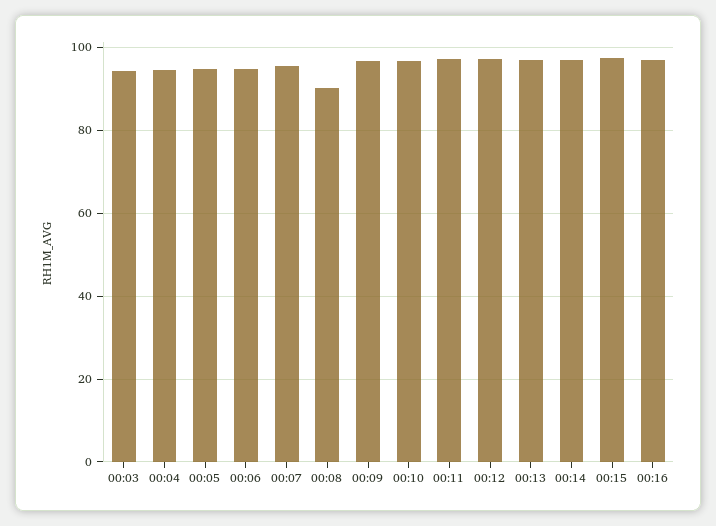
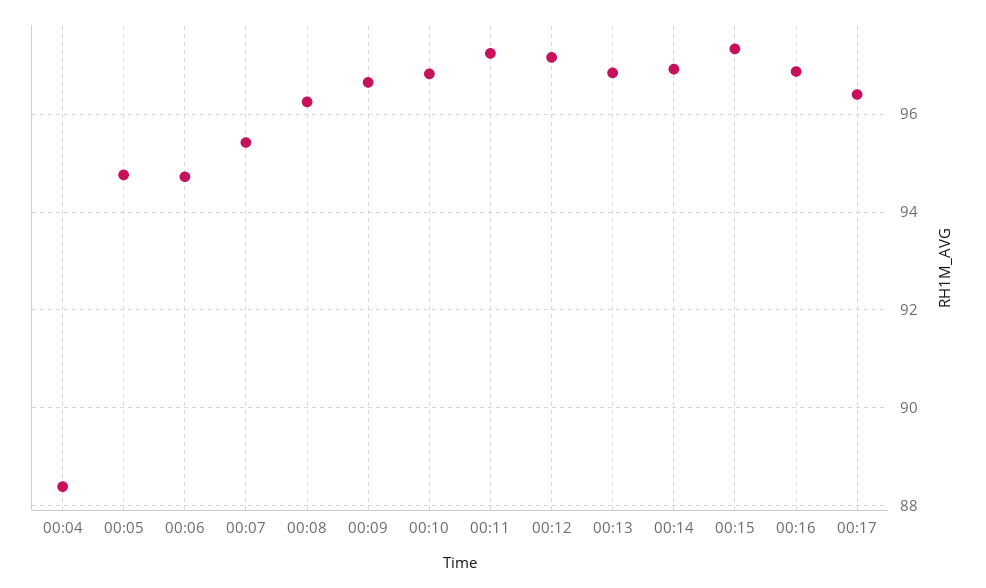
00:03: 94 -> none
00:04: 94 -> 88.4
00:08: 90 -> 96.2
00:17: none -> 96.4

